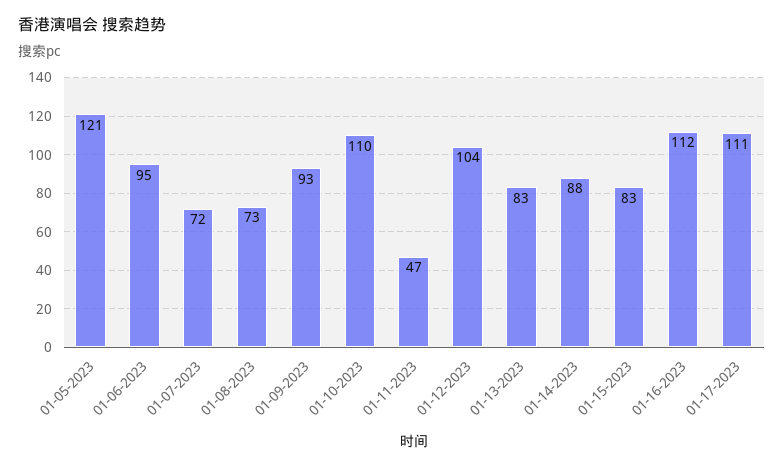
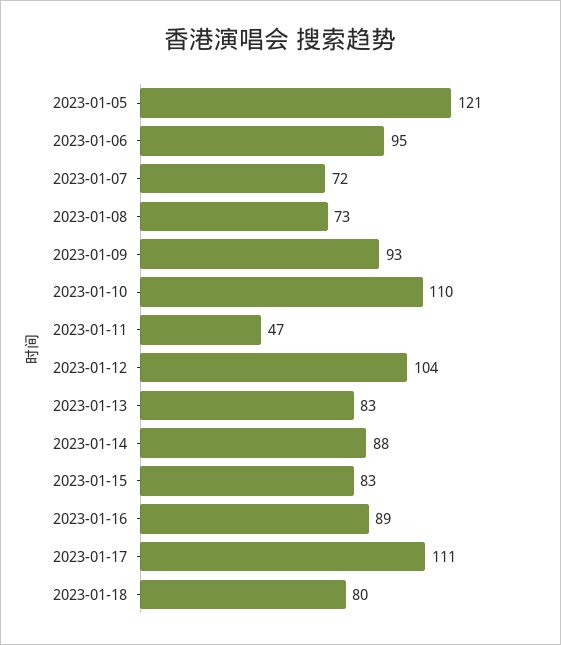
01-16-2023: 112 -> 89
2023-01-18: none -> 80

